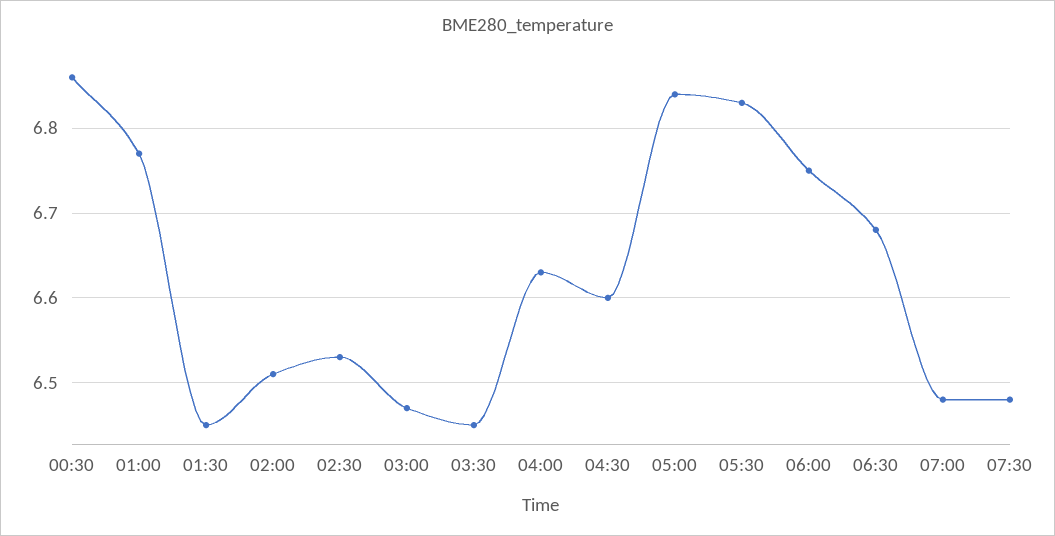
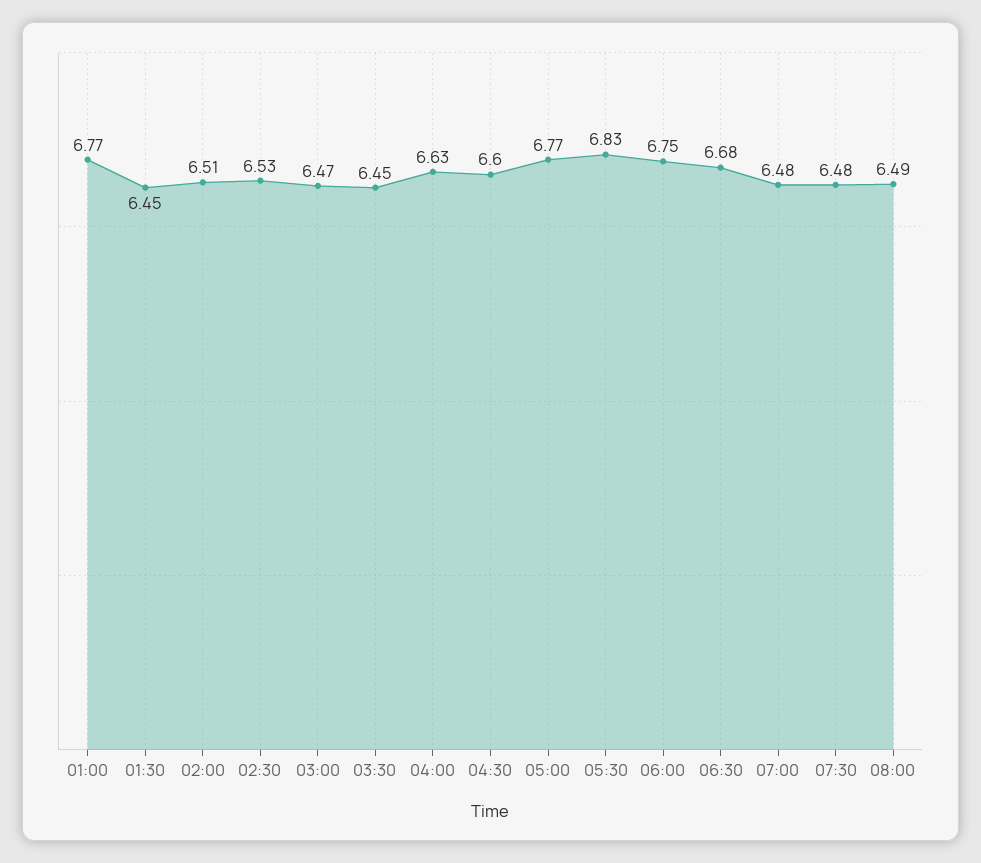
00:30: 6.86 -> none
05:00: 6.84 -> 6.77
08:00: none -> 6.49

